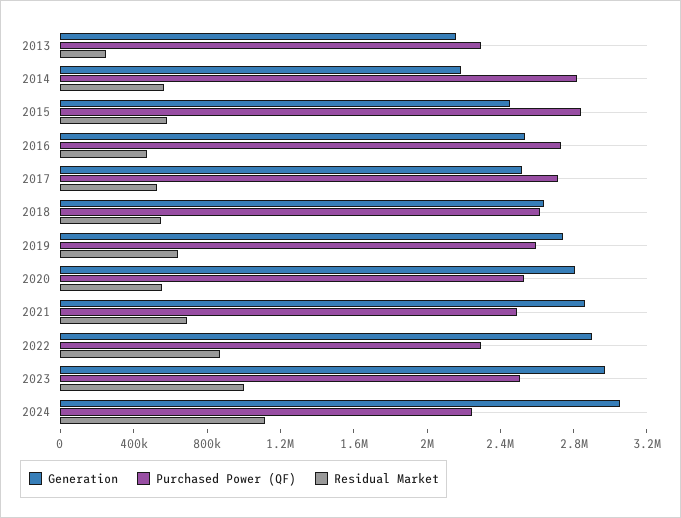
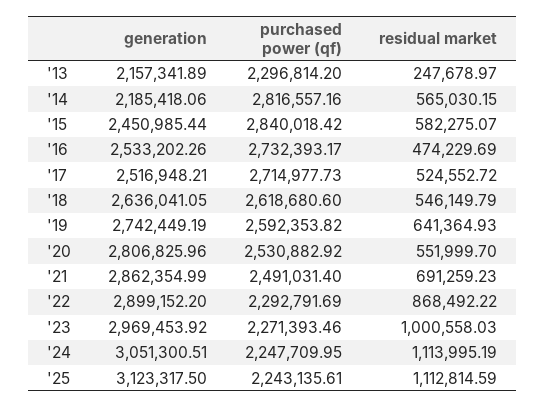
Purchased Power (QF), 2023: 2500000 -> 2271393.46
Generation, '25: none -> 3123317.5
Purchased Power (QF), '25: none -> 2243135.61
Residual Market, '25: none -> 1112814.59

